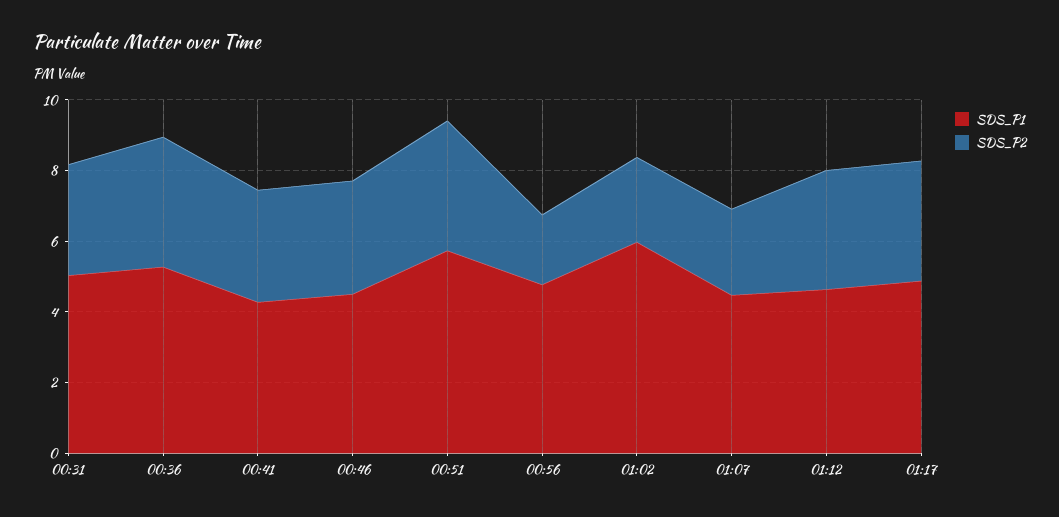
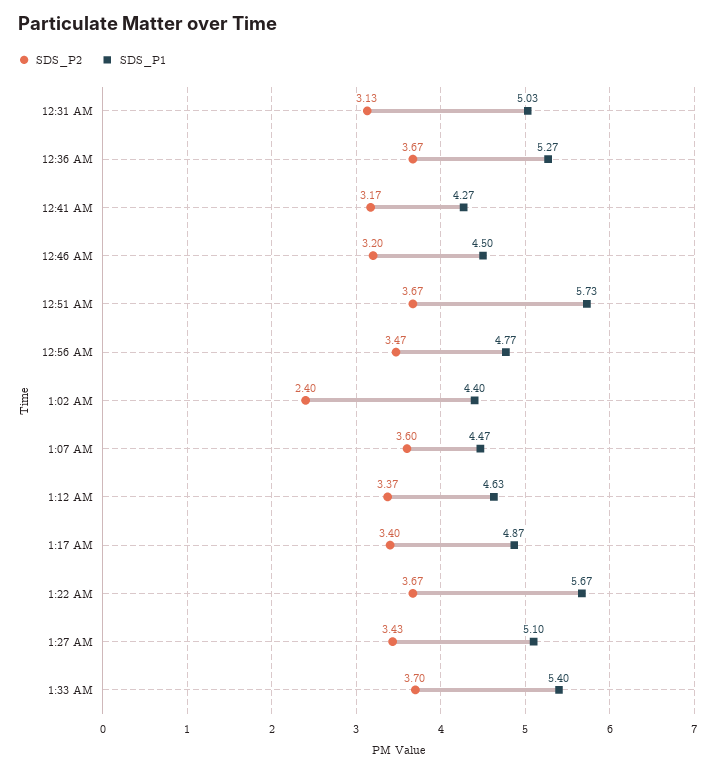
SDS_P2, 00:56: 2 -> 3.47
SDS_P1, 01:02: 6 -> 4.4
SDS_P2, 01:07: 2.5 -> 3.6
SDS_P2, 1:22 AM: none -> 3.67
SDS_P1, 1:22 AM: none -> 5.67
SDS_P2, 1:27 AM: none -> 3.43
SDS_P1, 1:27 AM: none -> 5.1
SDS_P2, 1:33 AM: none -> 3.7
SDS_P1, 1:33 AM: none -> 5.4

